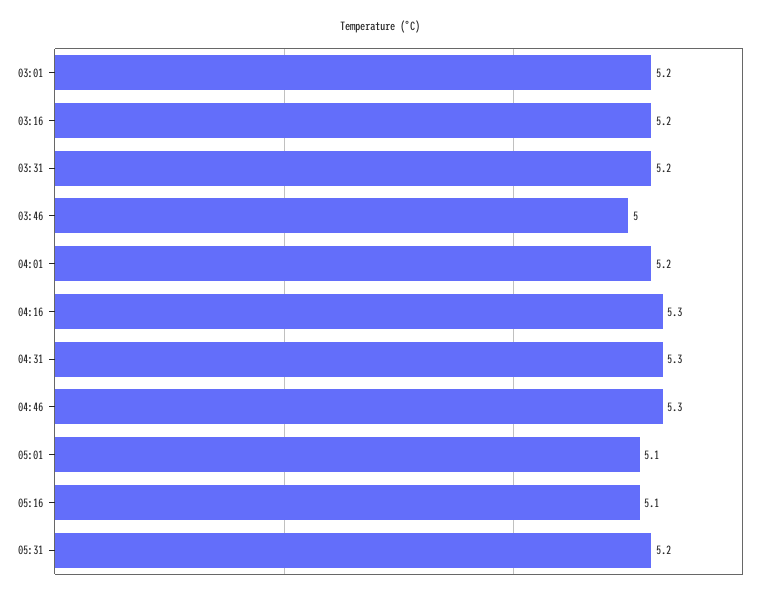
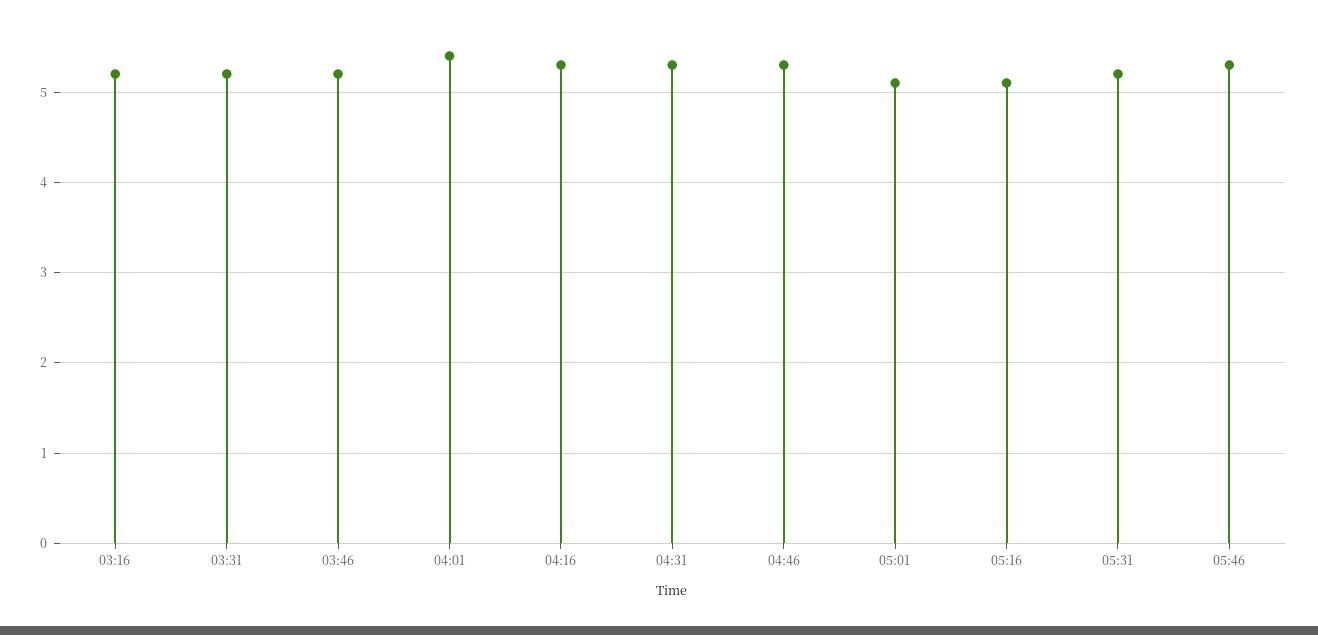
03:01: 5.2 -> none
03:46: 5 -> 5.2
04:01: 5.2 -> 5.4
05:46: none -> 5.3

